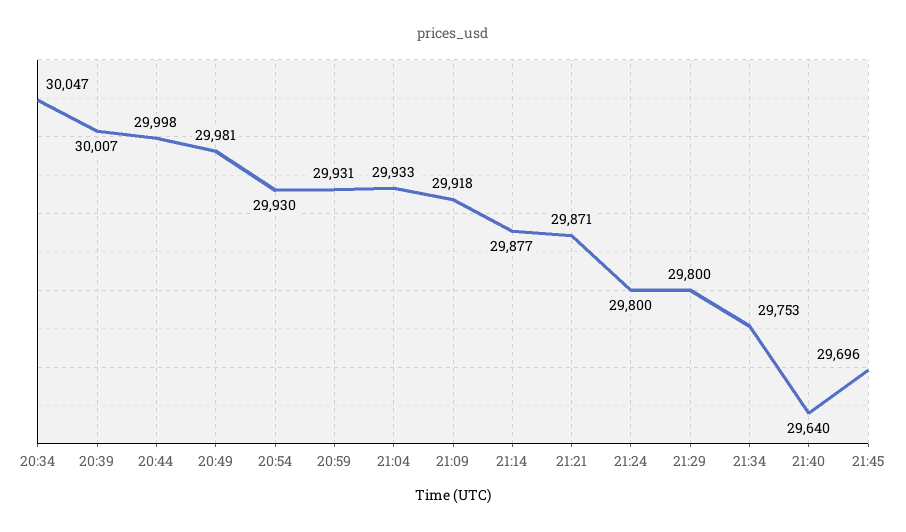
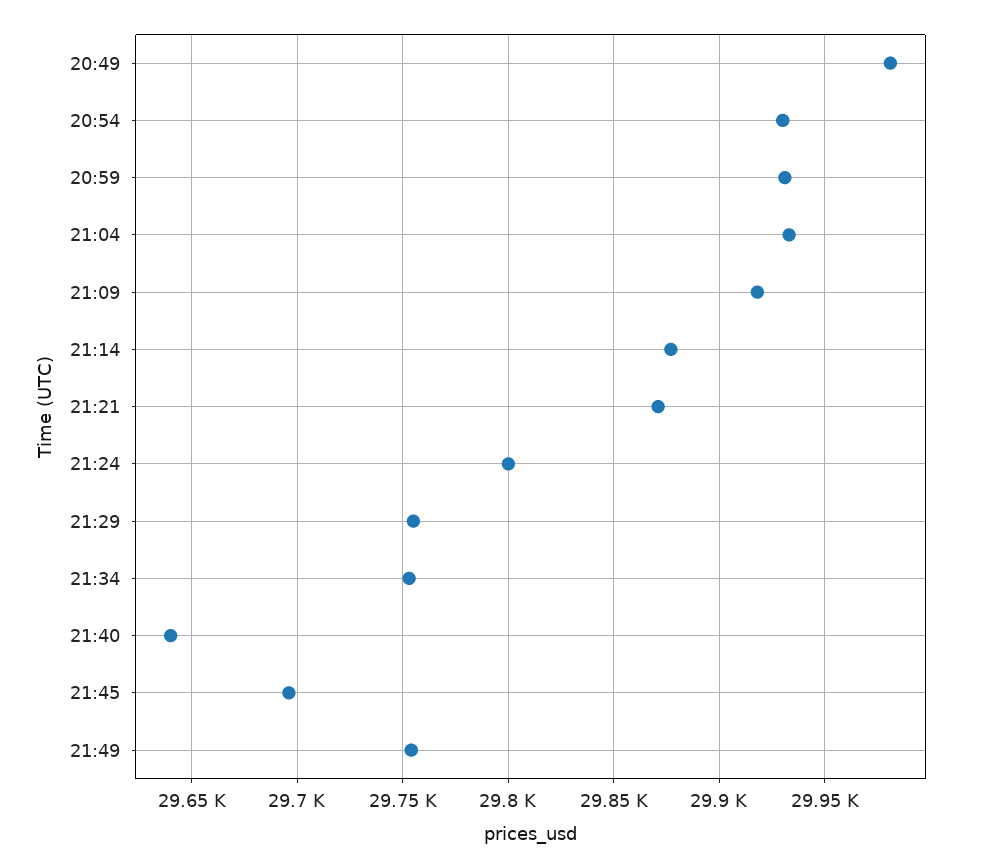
20:34: 30047 -> none
20:39: 30007 -> none
20:44: 29998 -> none
21:29: 29800 -> 29755
21:49: none -> 29755

